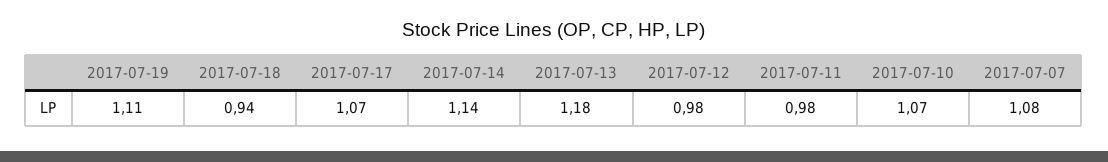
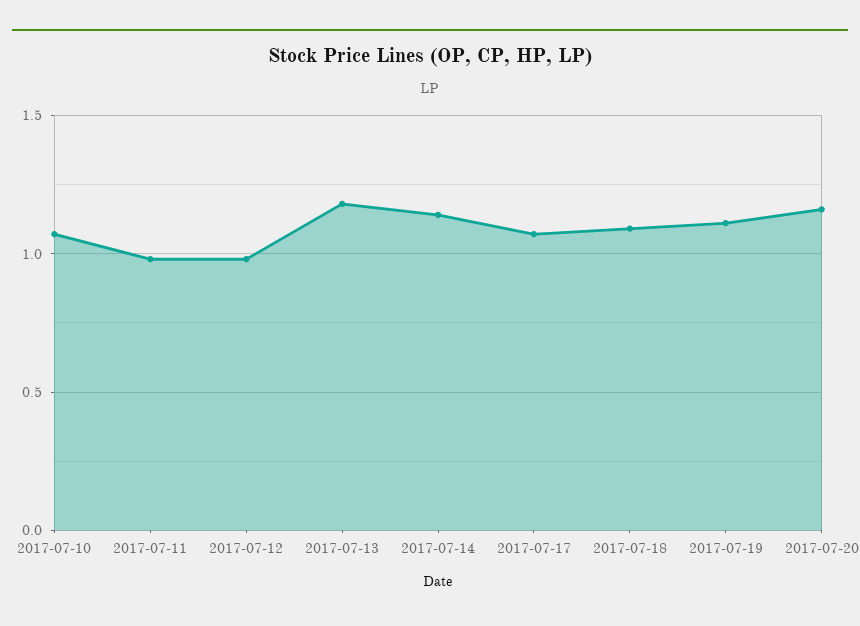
2017-07-18: 0.94 -> 1.1
2017-07-07: 1.08 -> none
2017-07-20: none -> 1.15

